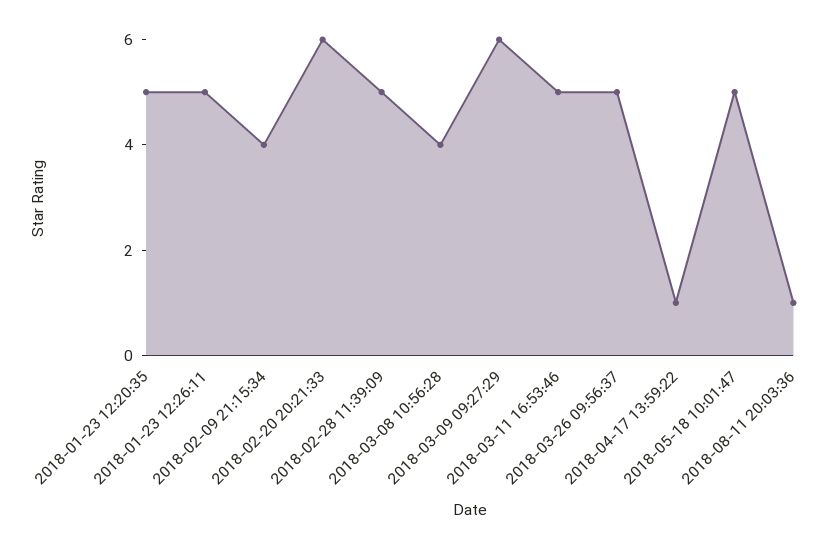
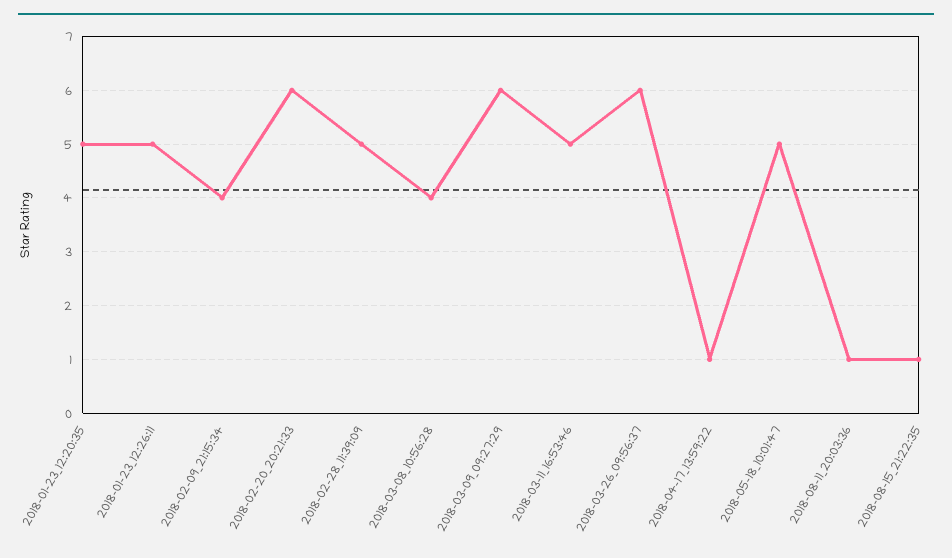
2018-03-26 09:56:37: 5 -> 6
2018-08-15_21:22:35: none -> 1

